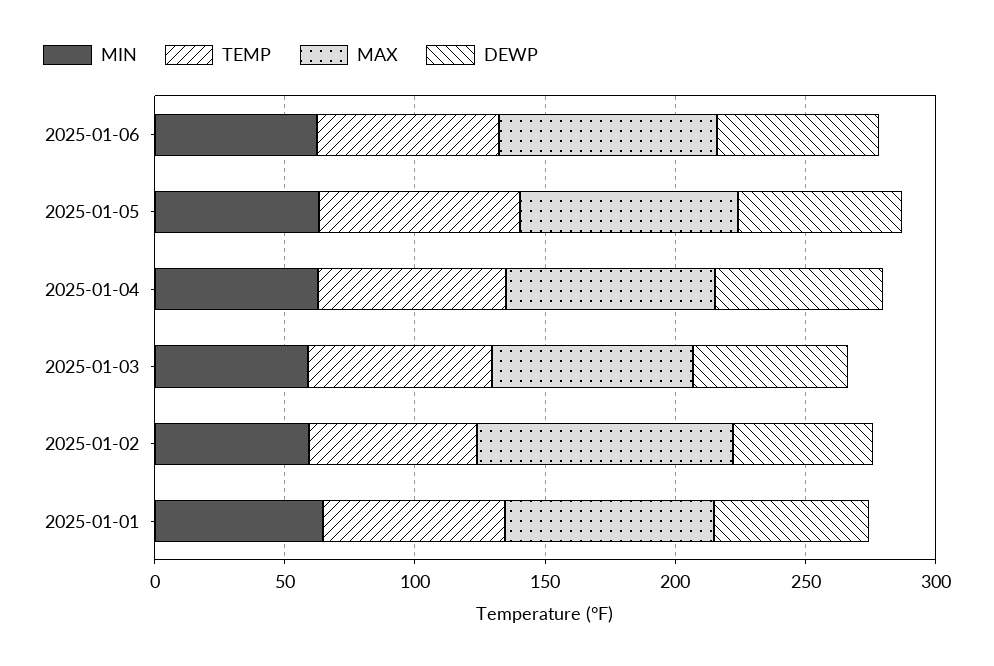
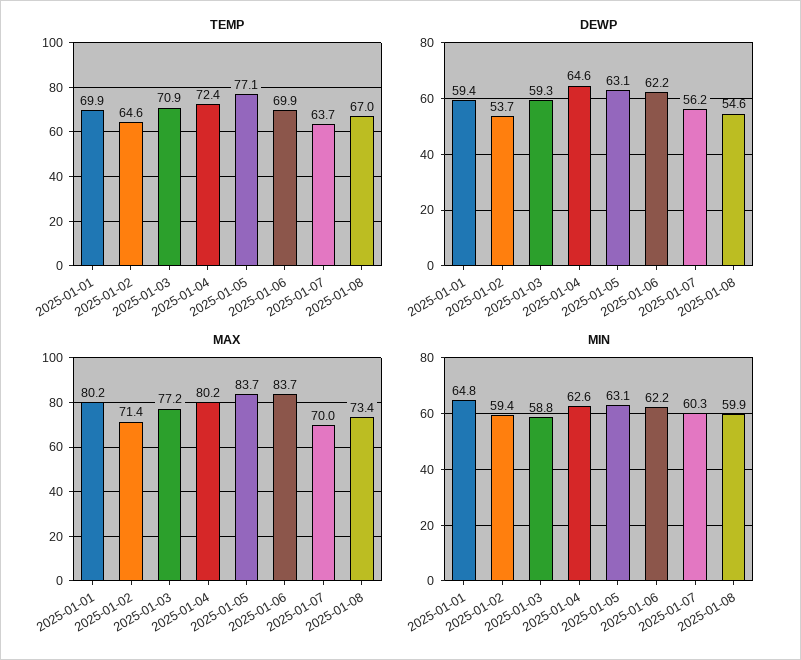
MAX, 2025-01-02: 100 -> 71.4
TEMP, 2025-01-07: none -> 63.7
TEMP, 2025-01-08: none -> 67
DEWP, 2025-01-07: none -> 56.2
DEWP, 2025-01-08: none -> 54.6
MAX, 2025-01-07: none -> 70
MAX, 2025-01-08: none -> 73.4
MIN, 2025-01-07: none -> 60.3
MIN, 2025-01-08: none -> 59.9

